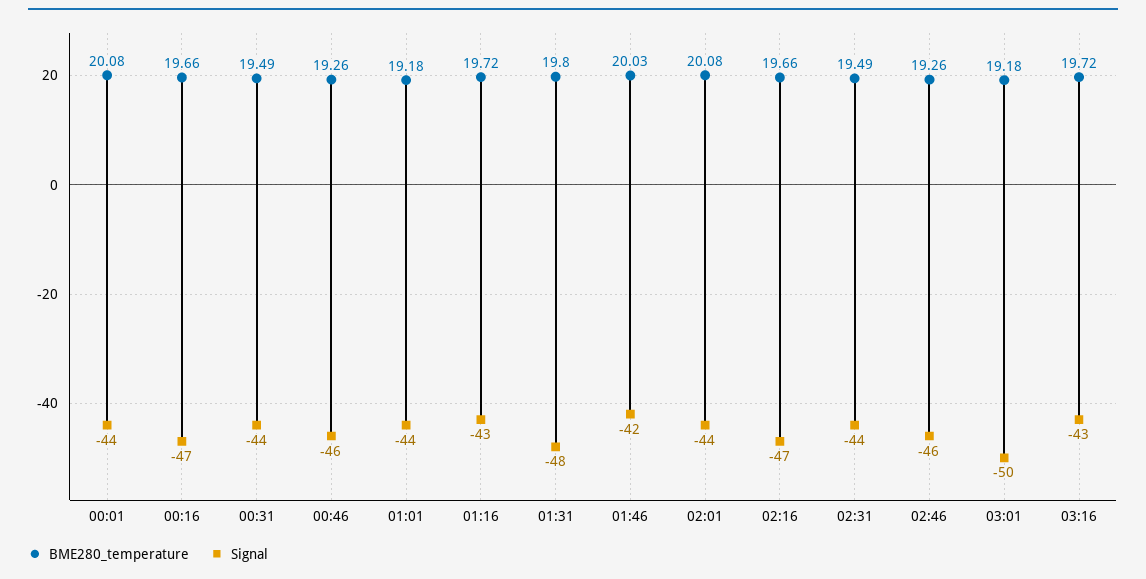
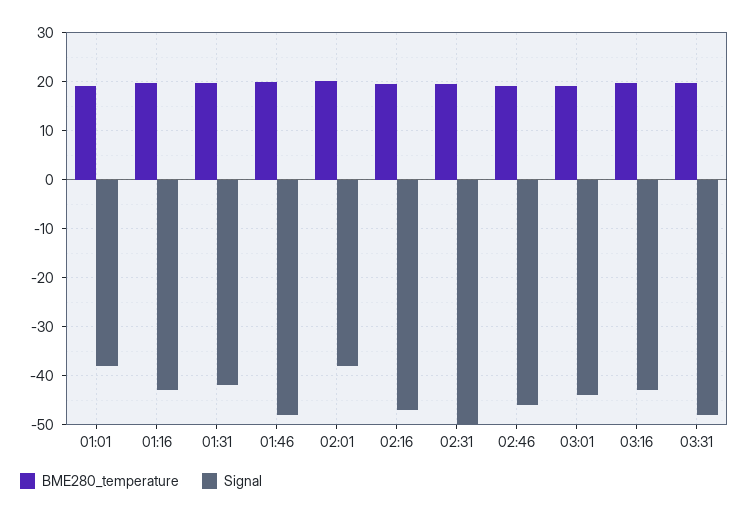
BME280_temperature, 00:01: 20.08 -> none
Signal, 00:01: -44 -> none
BME280_temperature, 00:16: 19.66 -> none
Signal, 00:16: -47 -> none
BME280_temperature, 00:31: 19.49 -> none
Signal, 00:31: -44 -> none
BME280_temperature, 00:46: 19.26 -> none
Signal, 00:46: -46 -> none
Signal, 01:01: -44 -> -38
Signal, 01:31: -48 -> -42
Signal, 01:46: -42 -> -48
Signal, 02:01: -44 -> -38
Signal, 02:31: -44 -> -50
Signal, 03:01: -50 -> -44
BME280_temperature, 03:31: none -> 20
Signal, 03:31: none -> -48

